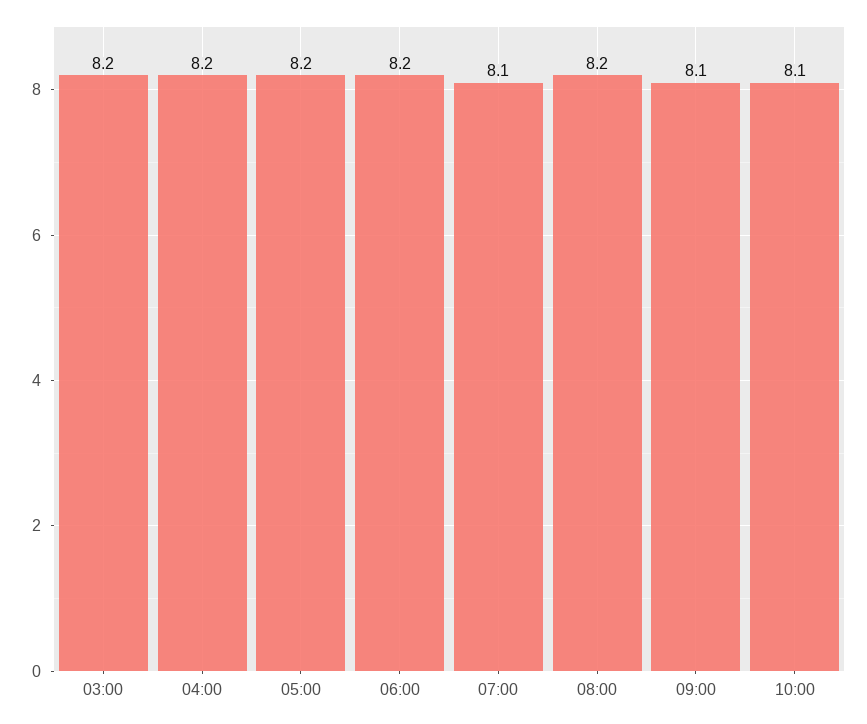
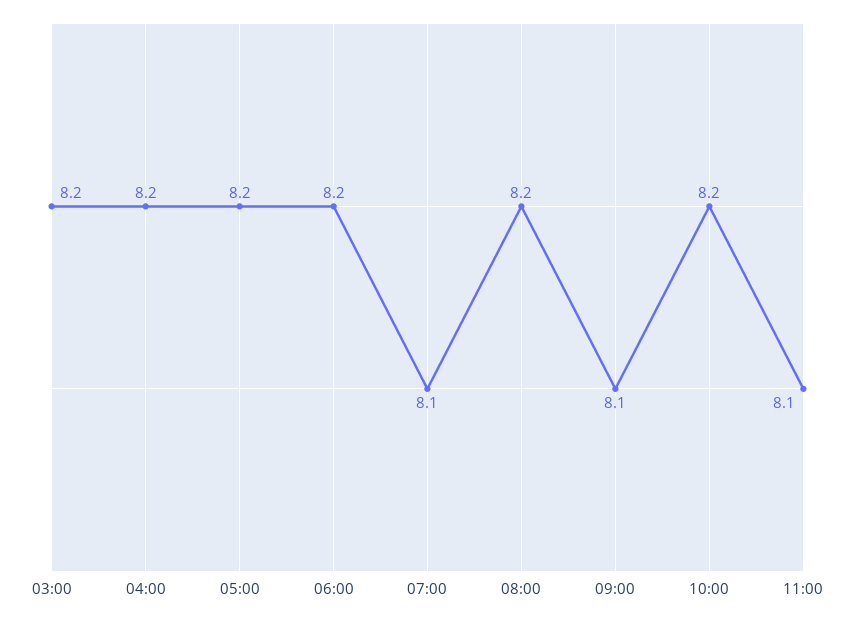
10:00: 8.1 -> 8.2
11:00: none -> 8.1

